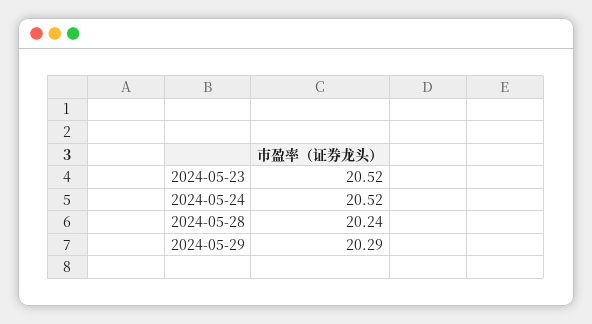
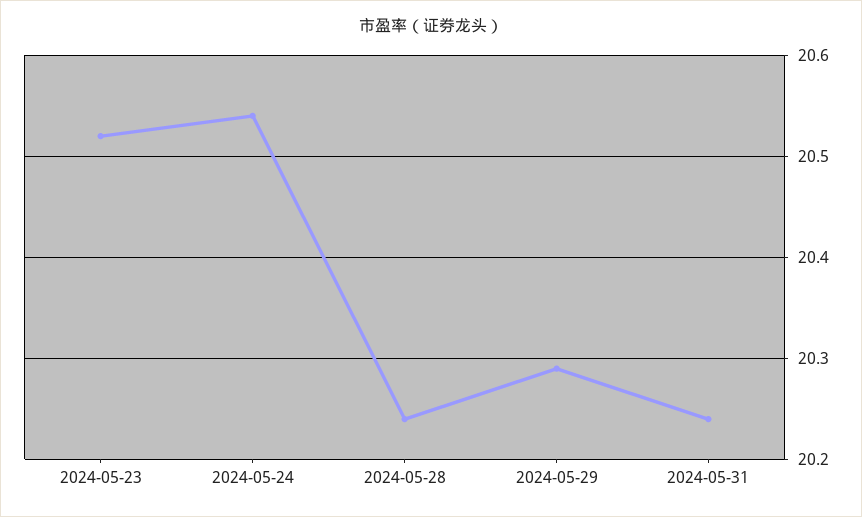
2024-05-24: 20.52 -> 20.54
2024-05-31: none -> 20.24

